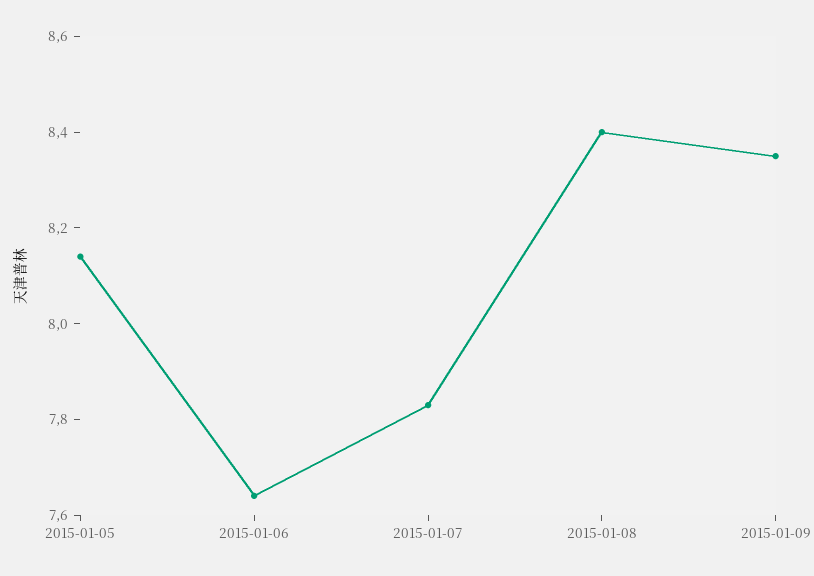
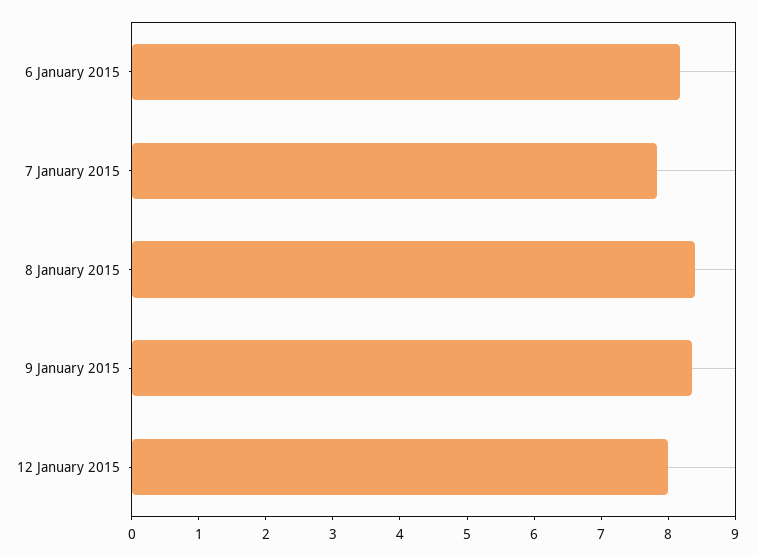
2015-01-05: 8.15 -> none
2015-01-06: 7.65 -> 8.2
12 January 2015: none -> 8

